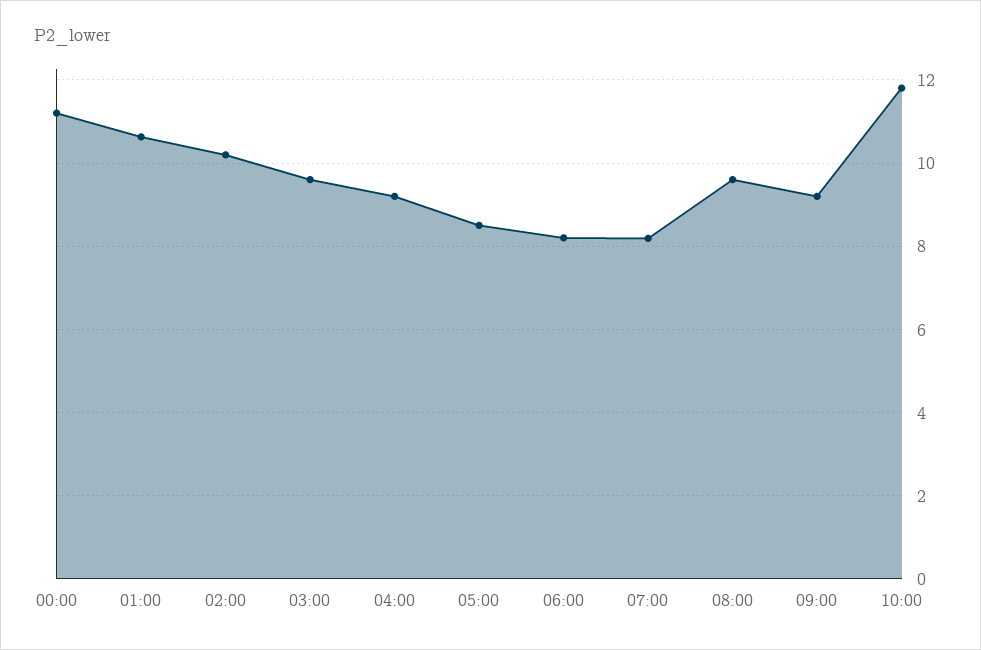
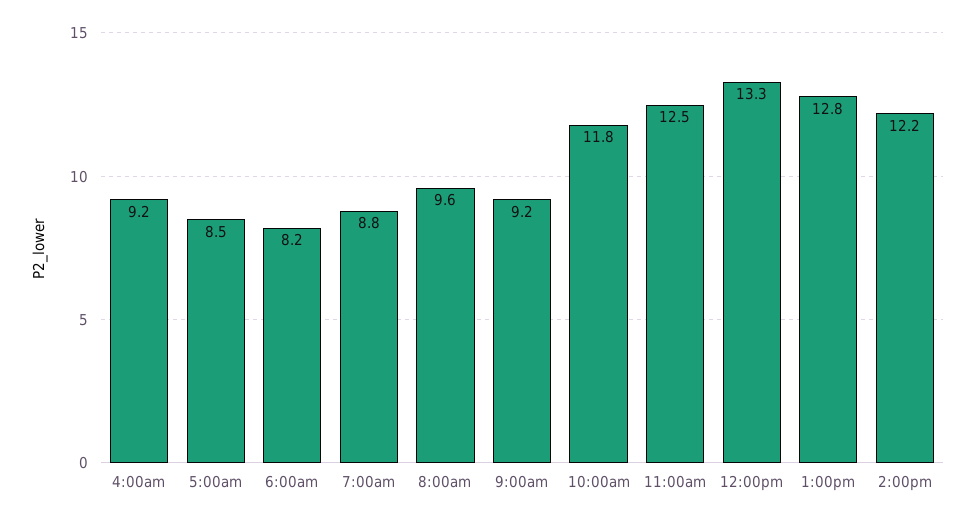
00:00: 11.2 -> none
01:00: 10.6 -> none
02:00: 10.2 -> none
03:00: 9.6 -> none
07:00: 8.2 -> 8.8
11:00am: none -> 12.5
12:00pm: none -> 13.3
1:00pm: none -> 12.8
2:00pm: none -> 12.2

